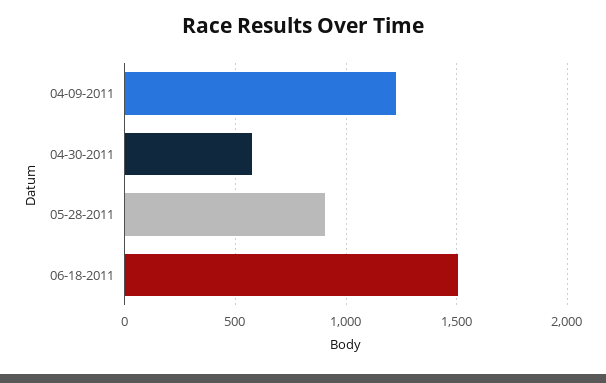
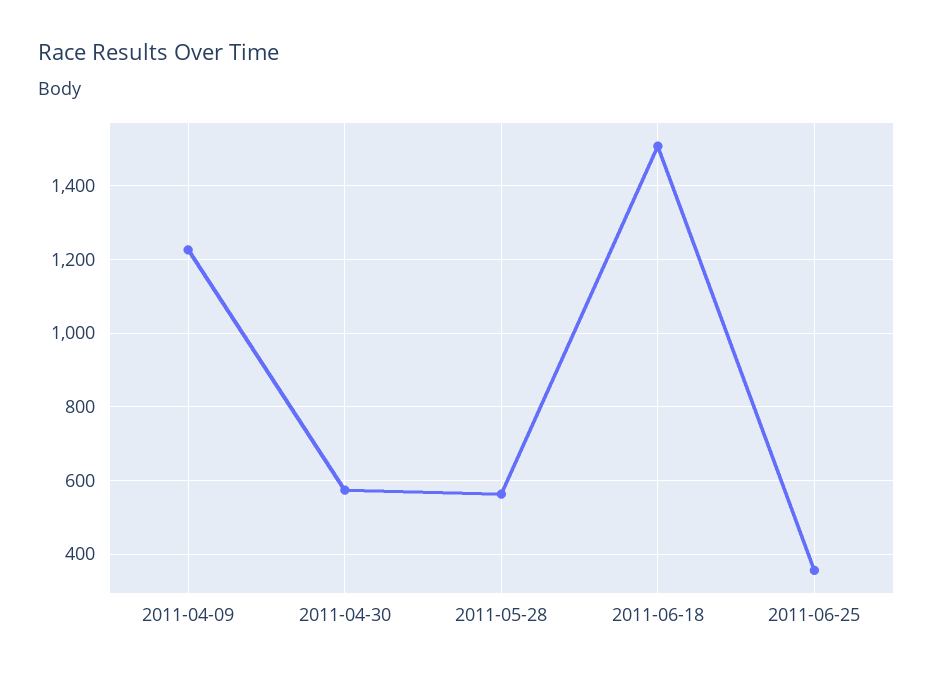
05-28-2011: 900 -> 560
2011-06-25: none -> 360

